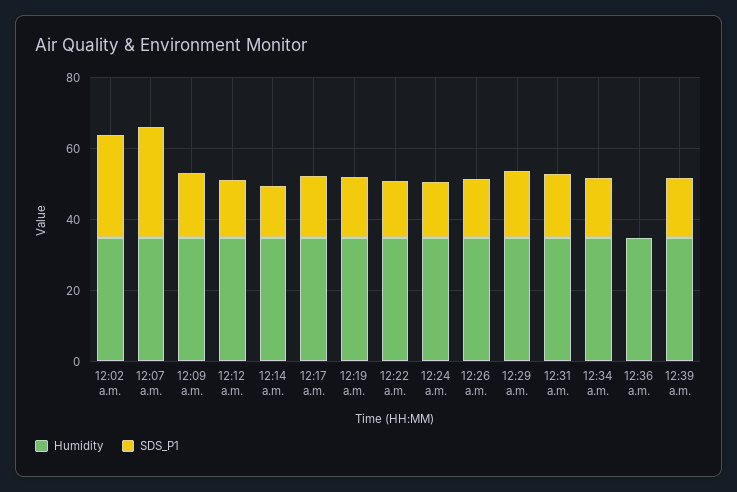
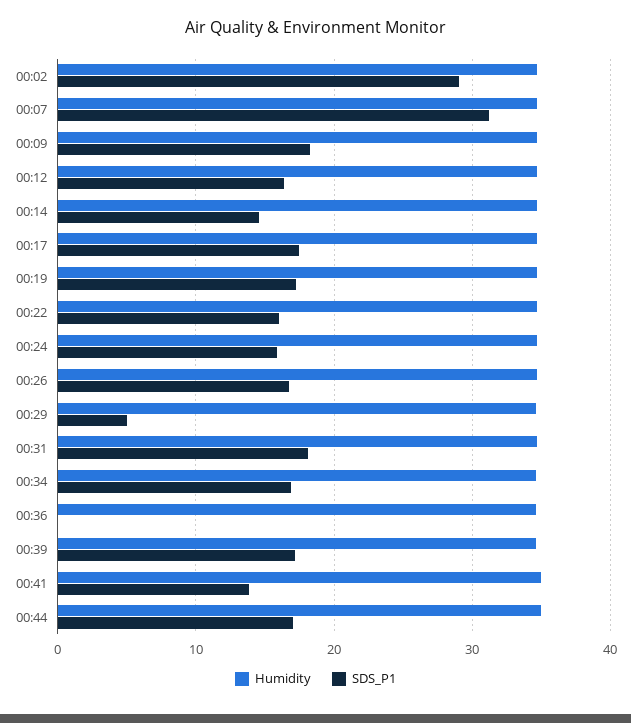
SDS_P1, 12:29 a.m.: 20 -> 5
Humidity, 00:41: none -> 35
SDS_P1, 00:41: none -> 14
Humidity, 00:44: none -> 35
SDS_P1, 00:44: none -> 17

